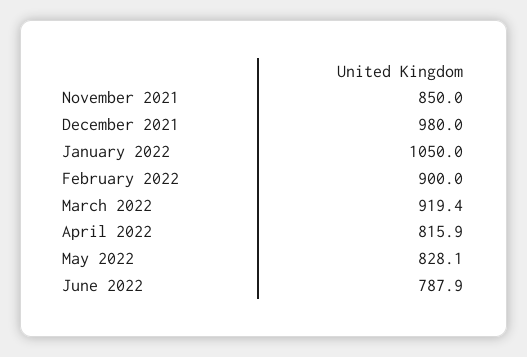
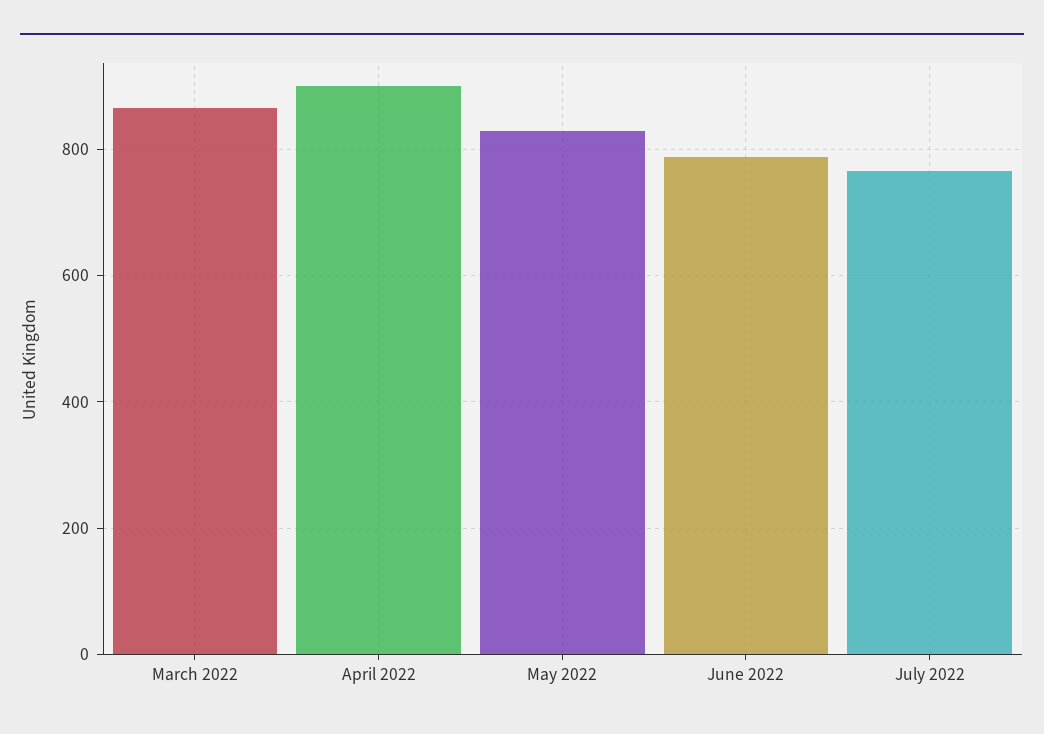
November 2021: 850 -> none
December 2021: 980 -> none
January 2022: 1050 -> none
February 2022: 900 -> none
March 2022: 919.4 -> 860
April 2022: 815.9 -> 900
July 2022: none -> 760

